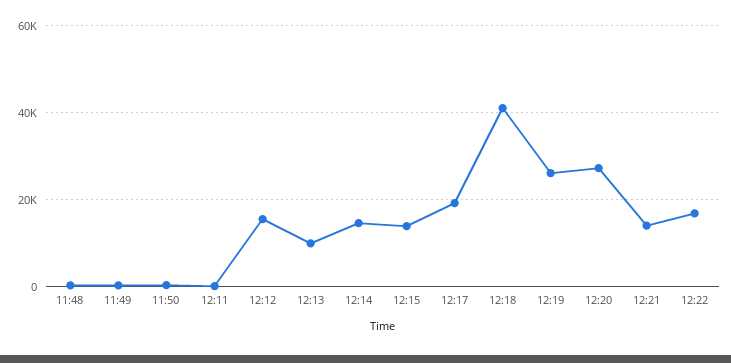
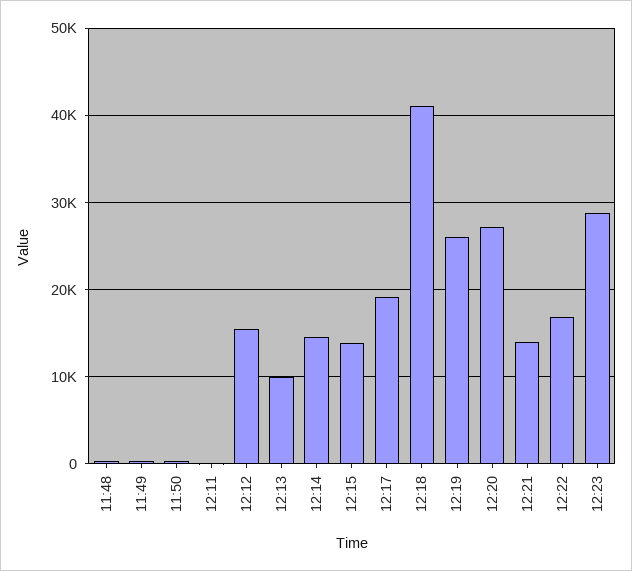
12:23: none -> 29000

